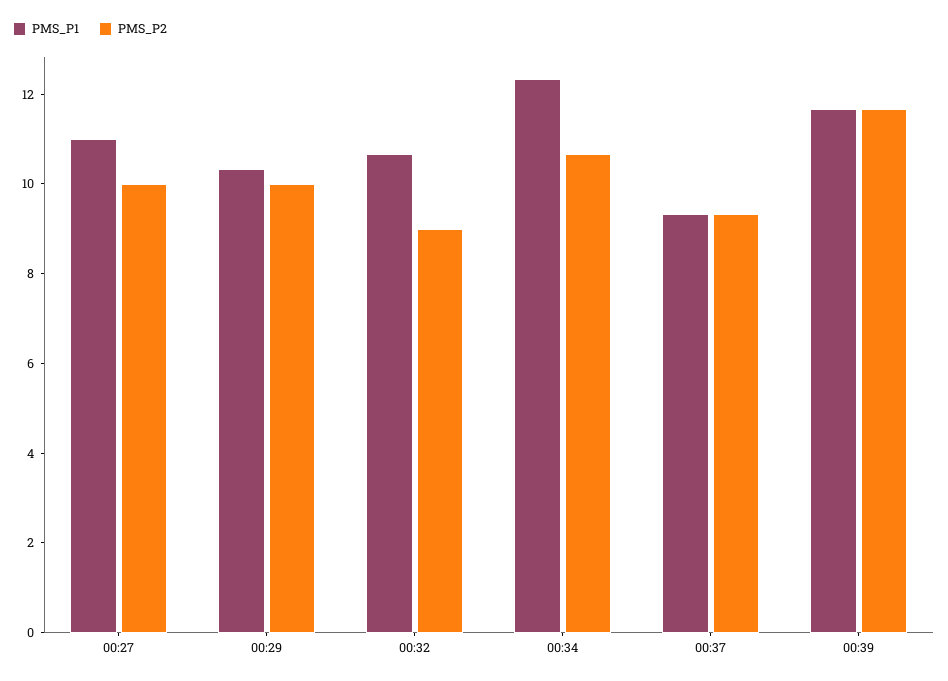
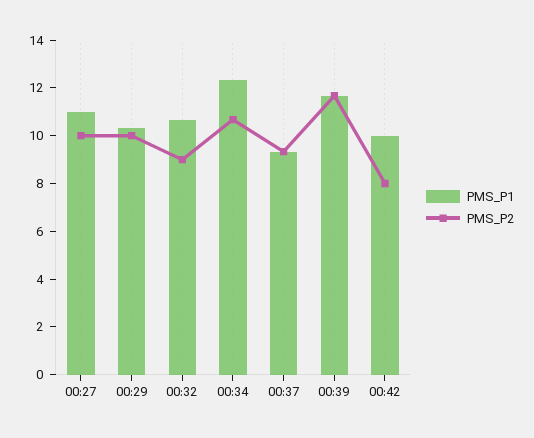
PMS_P1, 00:42: none -> 10
PMS_P2, 00:42: none -> 8

